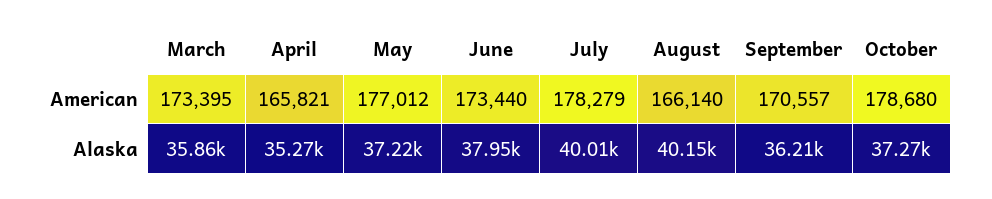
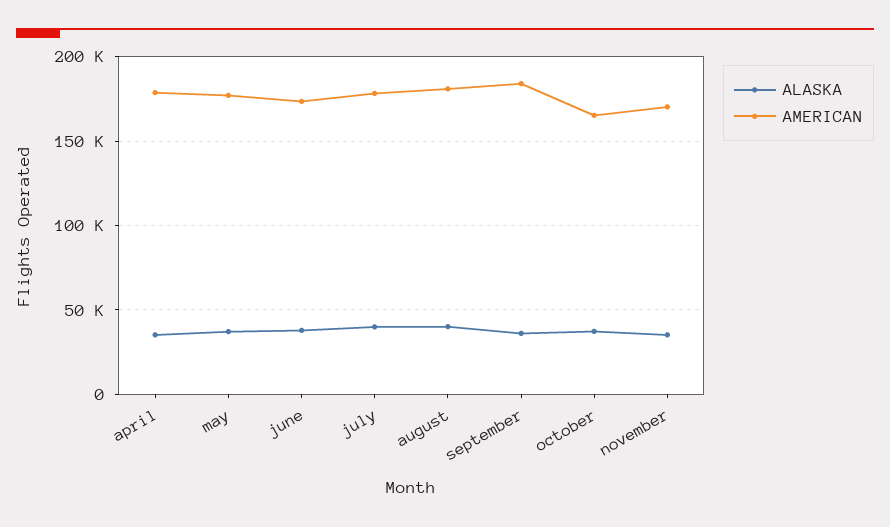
American, March: 173395 -> none
American, April: 165821 -> 180000
American, August: 166140 -> 180000
American, September: 170557 -> 185000
American, October: 178680 -> 165000
Alaska, March: 35860 -> none
Alaska, november: none -> 35000
American, november: none -> 170000

